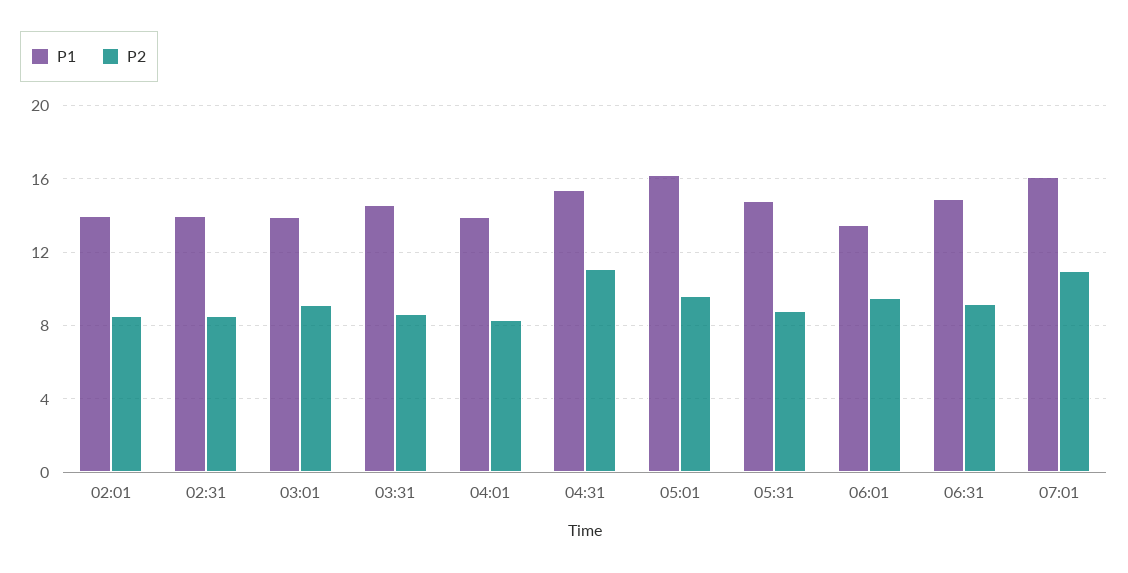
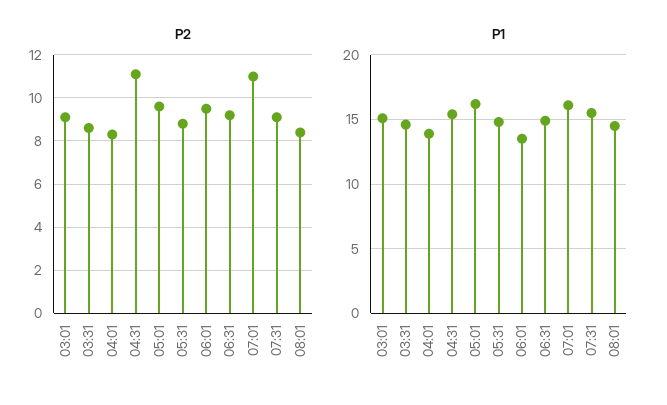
P1, 02:01: 14 -> none
P2, 02:01: 8.5 -> none
P1, 02:31: 14 -> none
P2, 02:31: 8.5 -> none
P1, 03:01: 14 -> 15
P2, 07:31: none -> 9
P2, 08:01: none -> 8.5
P1, 07:31: none -> 15.5
P1, 08:01: none -> 14.5

